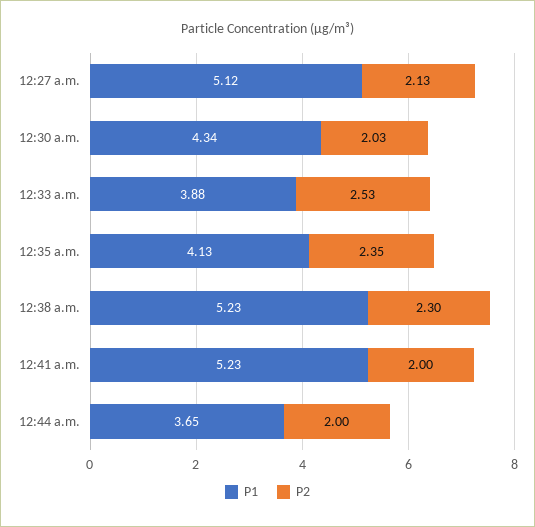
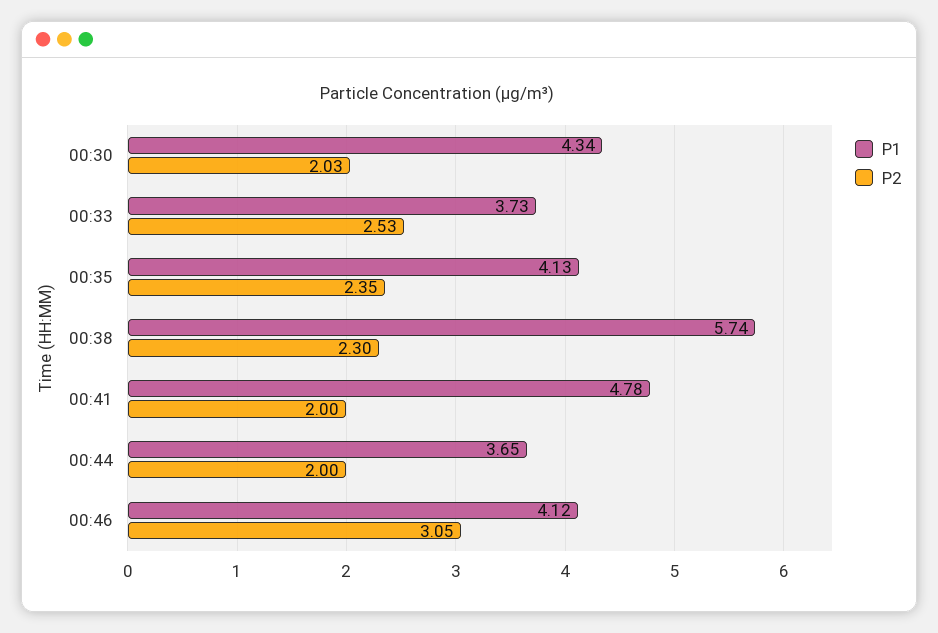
P1, 12:27 a.m.: 5.12 -> none
P2, 12:27 a.m.: 2.13 -> none
P1, 12:33 a.m.: 3.88 -> 3.73
P1, 12:38 a.m.: 5.23 -> 5.74
P1, 12:41 a.m.: 5.23 -> 4.78
P1, 00:46: none -> 4.12
P2, 00:46: none -> 3.05

